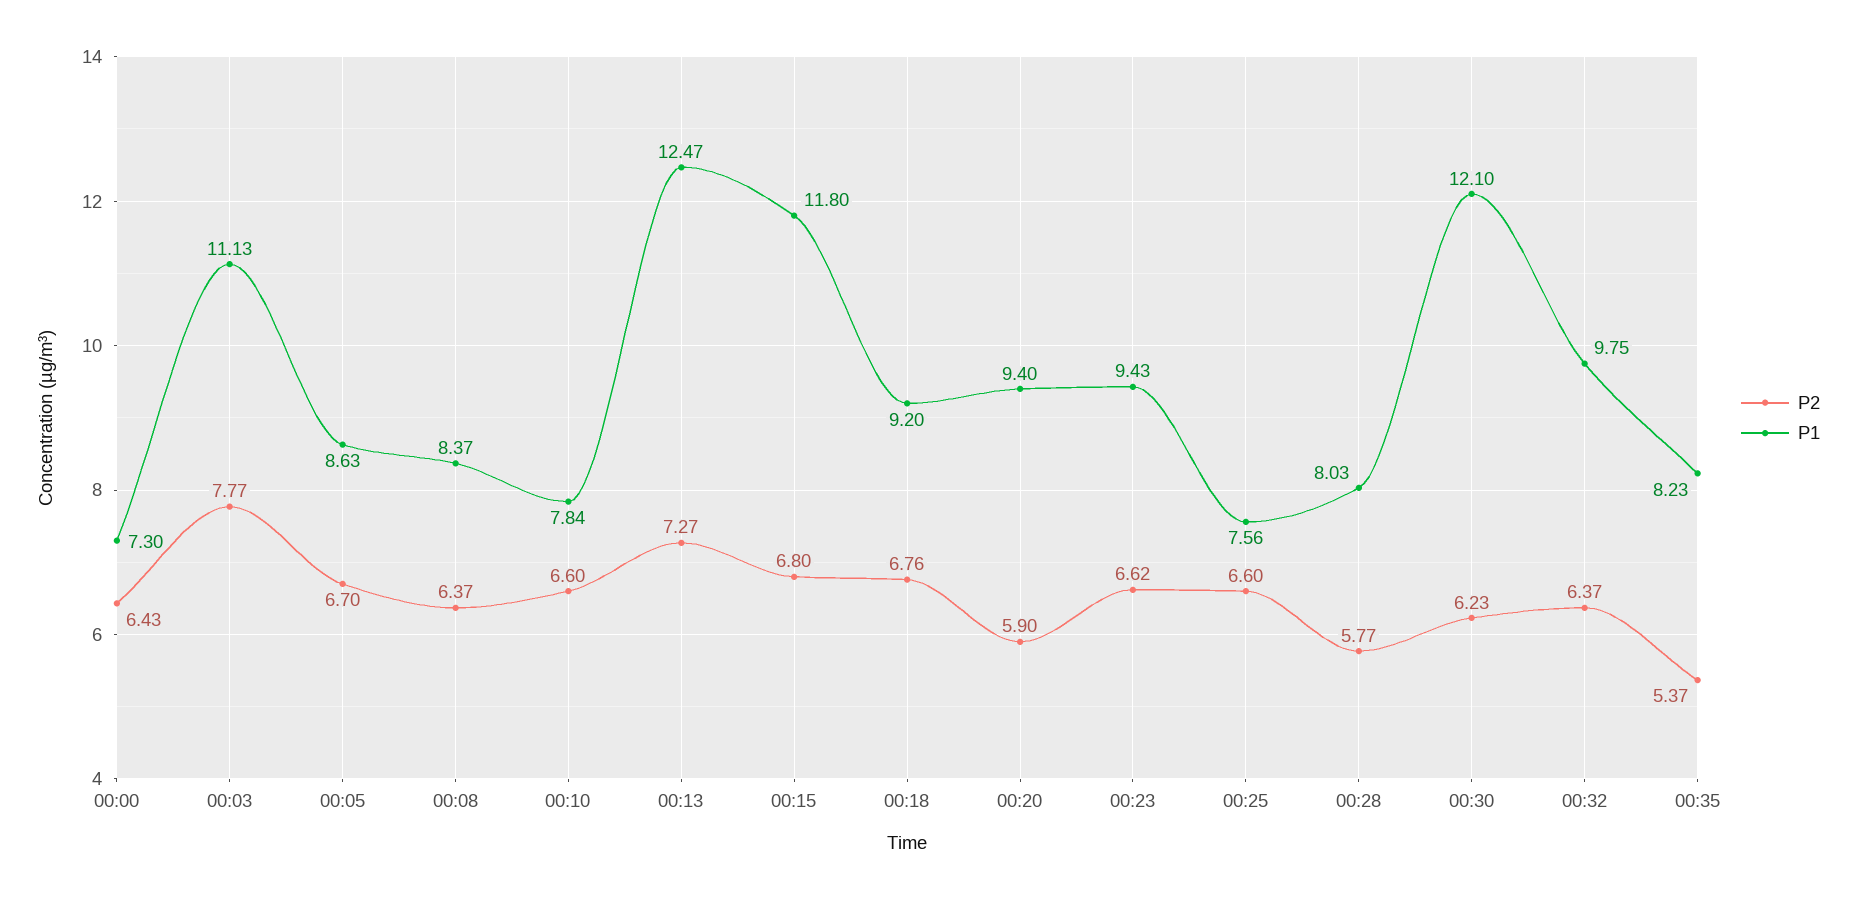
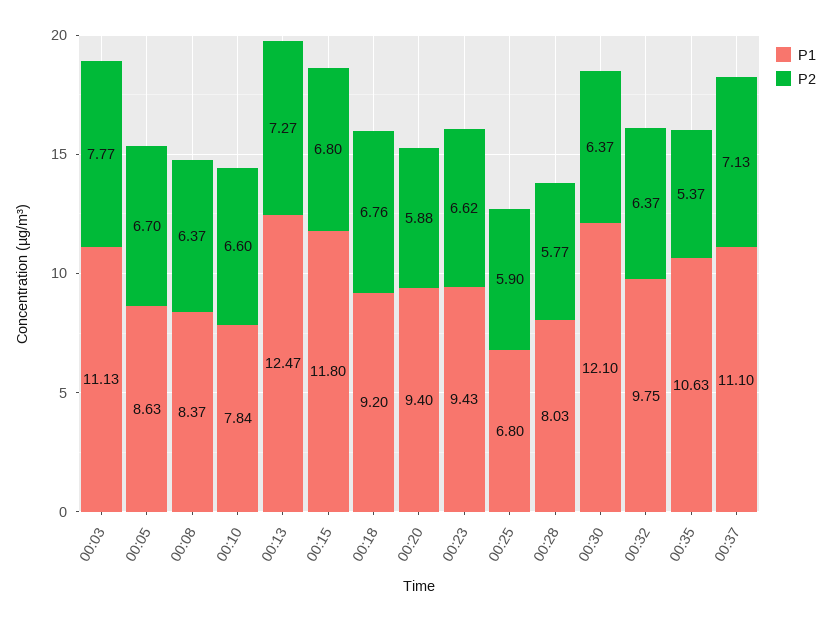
P2, 00:00: 6.43 -> none
P1, 00:00: 7.3 -> none
P2, 00:20: 5.9 -> 5.88
P2, 00:25: 6.6 -> 5.9
P1, 00:25: 7.56 -> 6.8
P2, 00:30: 6.23 -> 6.37
P1, 00:35: 8.23 -> 10.63
P1, 00:37: none -> 11.1
P2, 00:37: none -> 7.13

